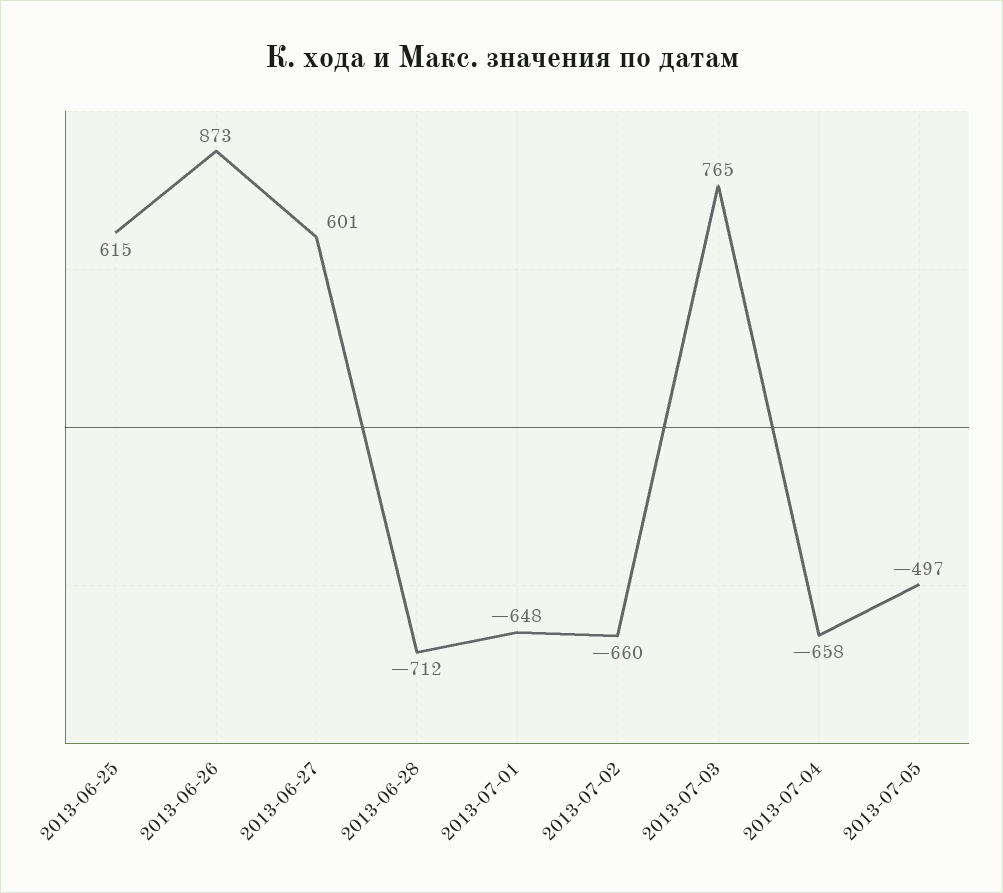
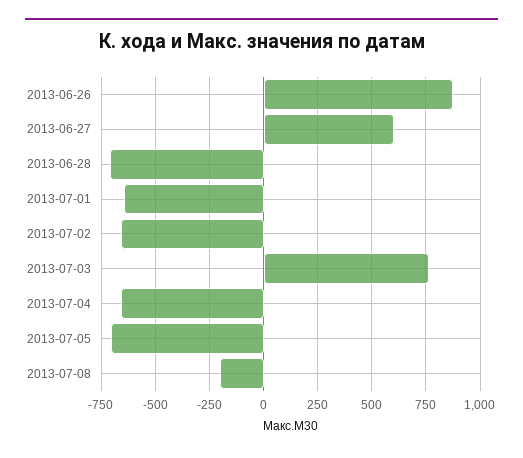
2013-06-25: 615 -> none
2013-07-05: -497 -> -700
2013-07-08: none -> -200

